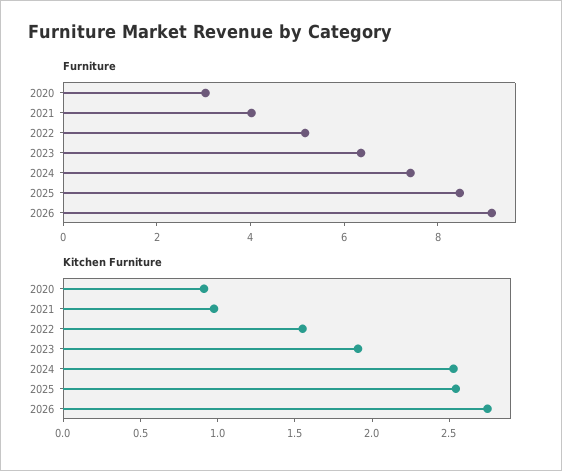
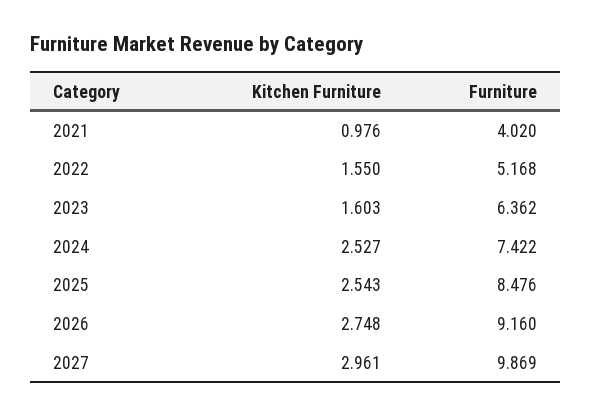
Furniture, 2020: 3 -> none
Kitchen Furniture, 2020: 0.9 -> none
Kitchen Furniture, 2023: 1.9 -> 1.603
Kitchen Furniture, 2027: none -> 2.961
Furniture, 2027: none -> 9.869

